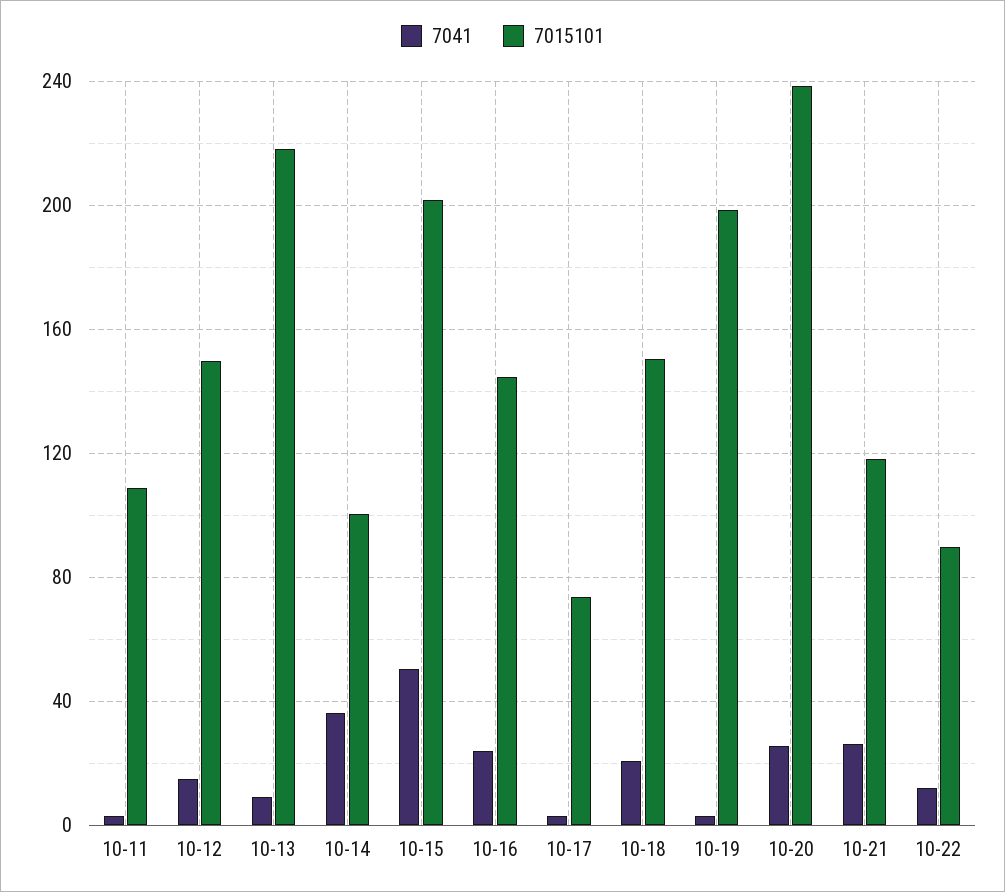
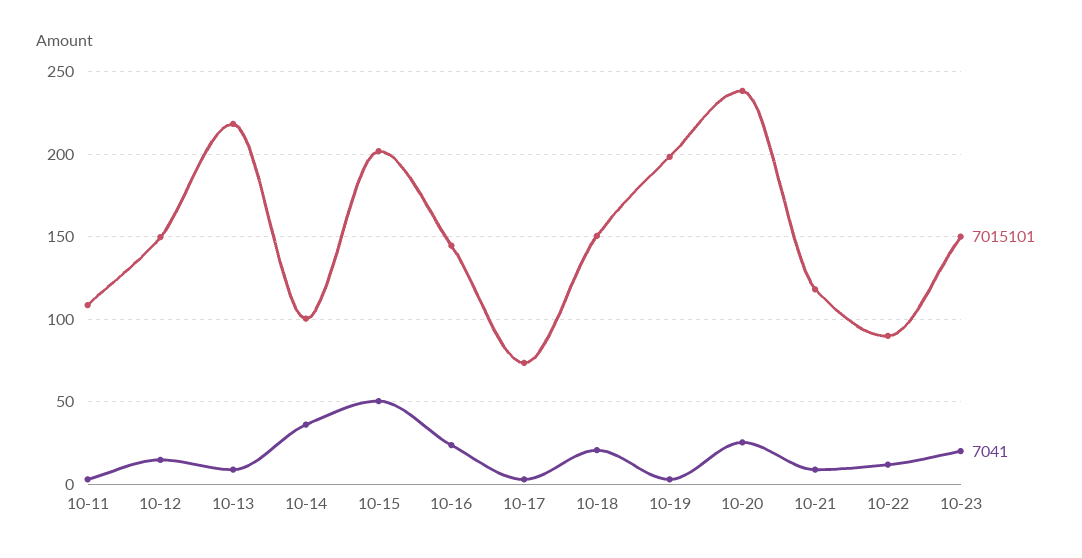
7041, 10-21: 25 -> 10
7015101, 10-23: none -> 150
7041, 10-23: none -> 20

